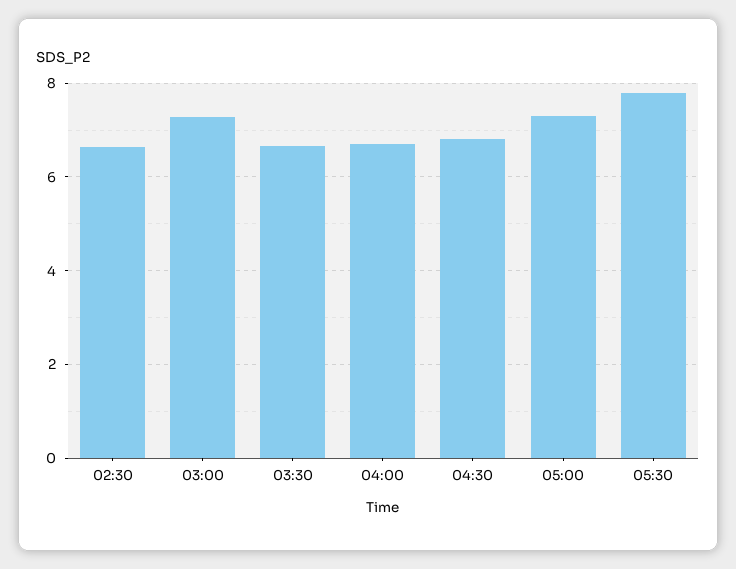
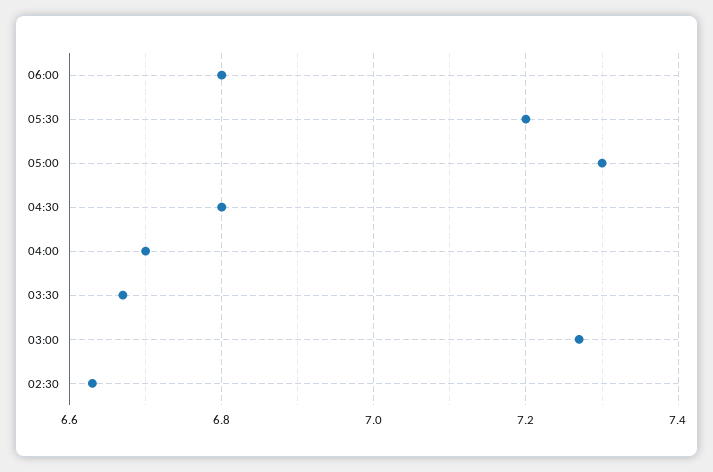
05:30: 7.8 -> 7.2
06:00: none -> 6.8

